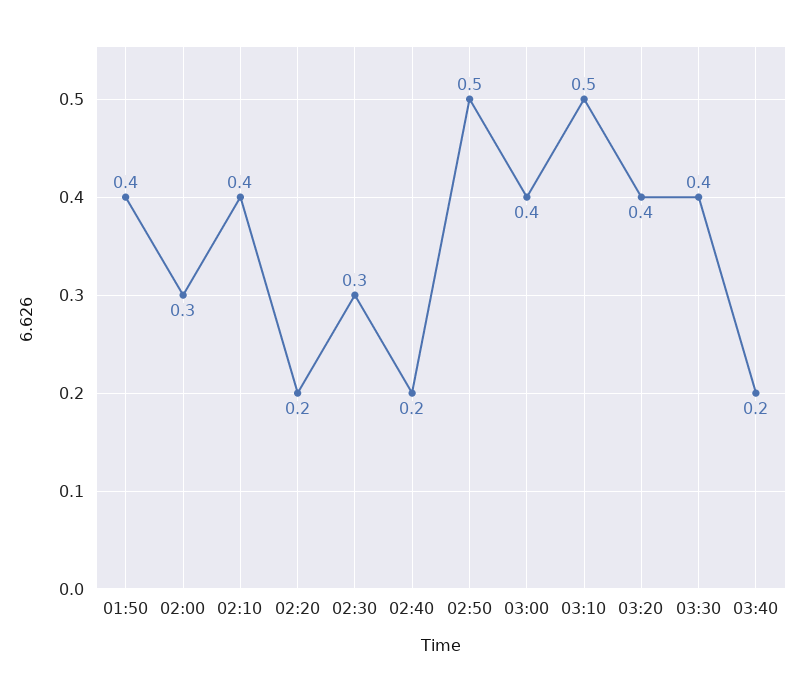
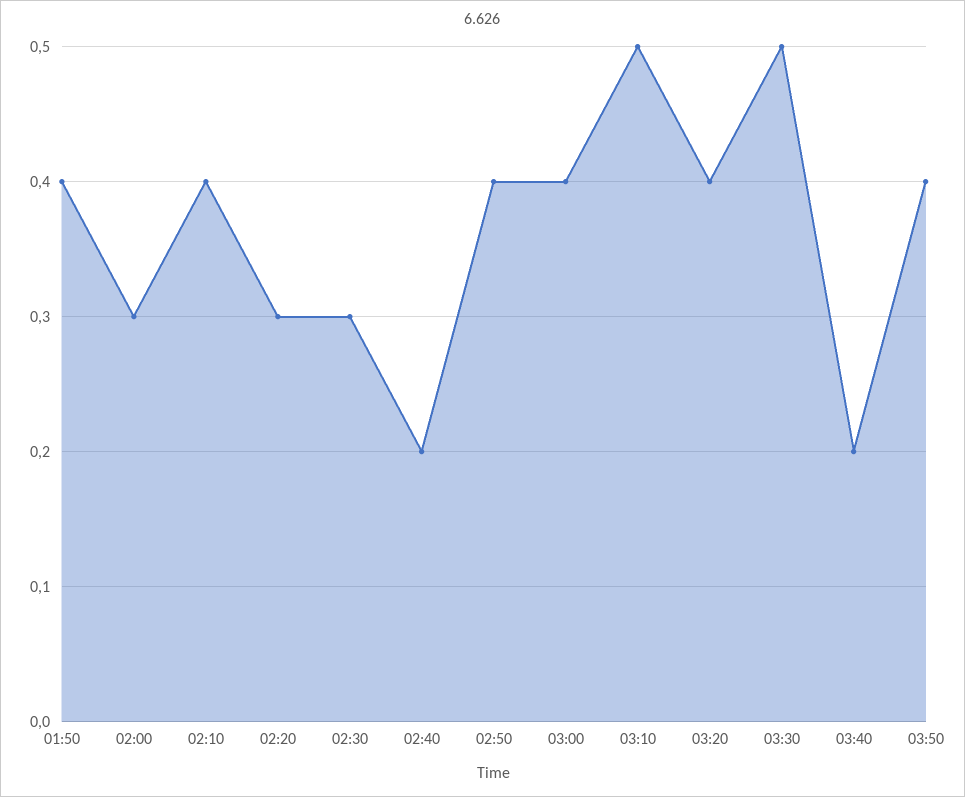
02:20: 0.2 -> 0.3
02:50: 0.5 -> 0.4
03:30: 0.4 -> 0.5
03:50: none -> 0.4

